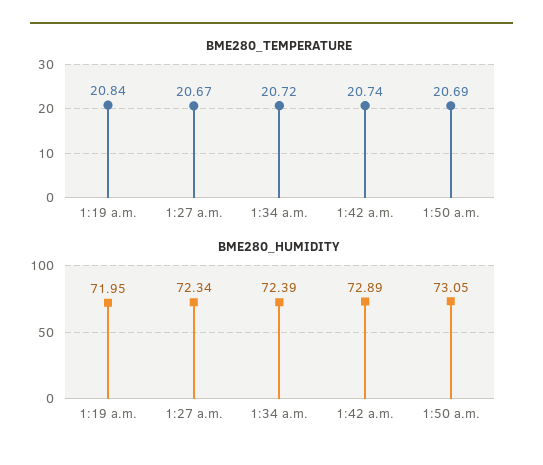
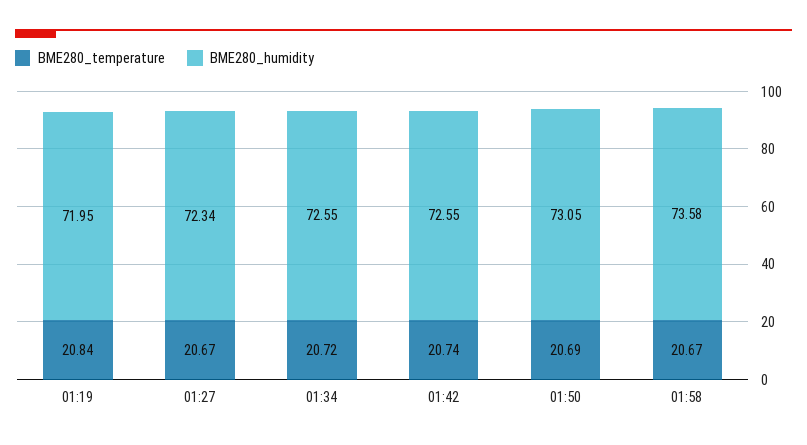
BME280_HUMIDITY, 1:34 a.m.: 72.39 -> 72.55
BME280_HUMIDITY, 1:42 a.m.: 72.89 -> 72.55
BME280_TEMPERATURE, 01:58: none -> 20.67
BME280_HUMIDITY, 01:58: none -> 73.58

